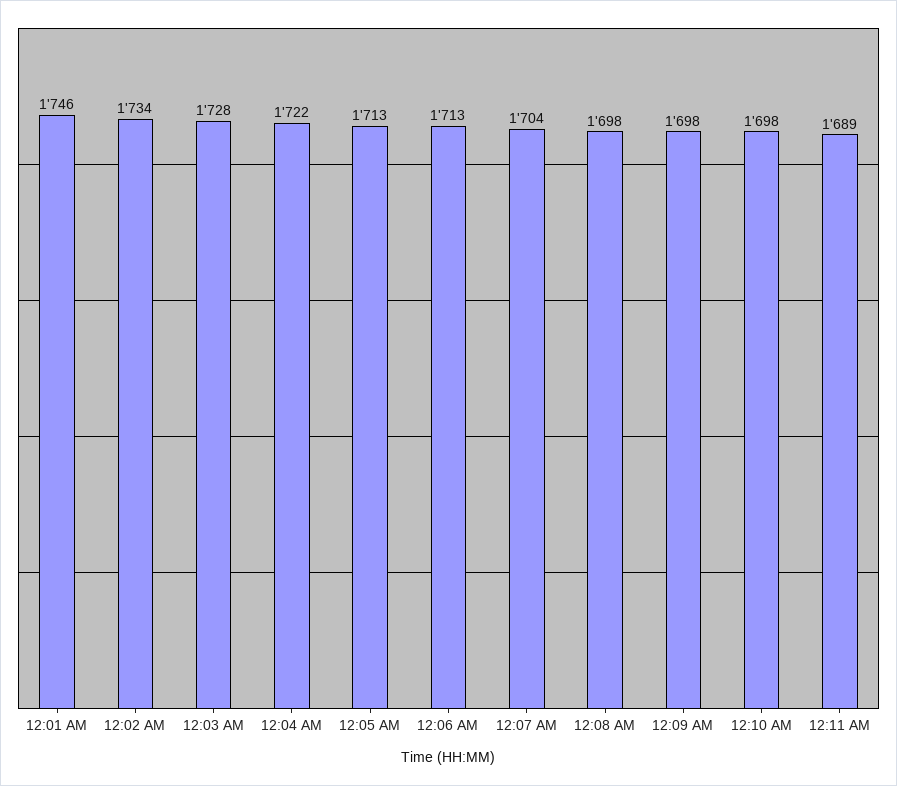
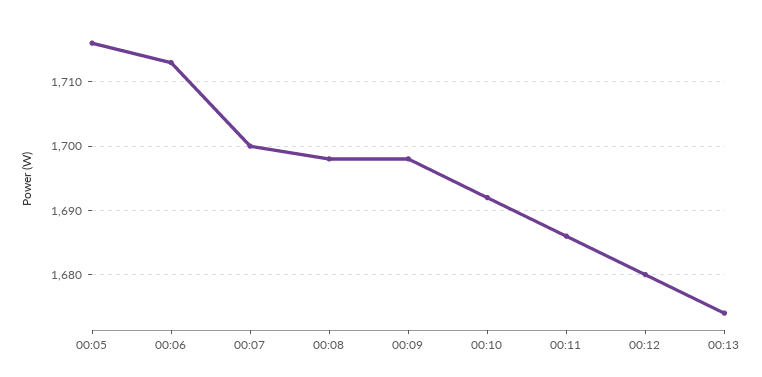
12:01 AM: 1746 -> none
12:02 AM: 1734 -> none
12:03 AM: 1728 -> none
12:04 AM: 1722 -> none
12:05 AM: 1713 -> 1716
12:07 AM: 1704 -> 1700
12:10 AM: 1698 -> 1692
12:11 AM: 1689 -> 1686
00:12: none -> 1680
00:13: none -> 1674

